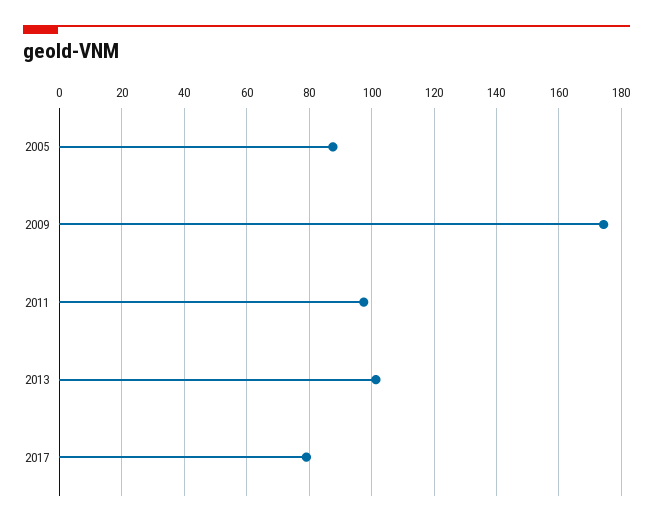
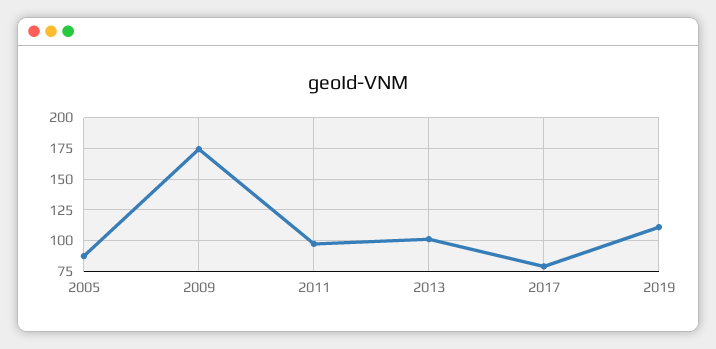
2019: none -> 110

